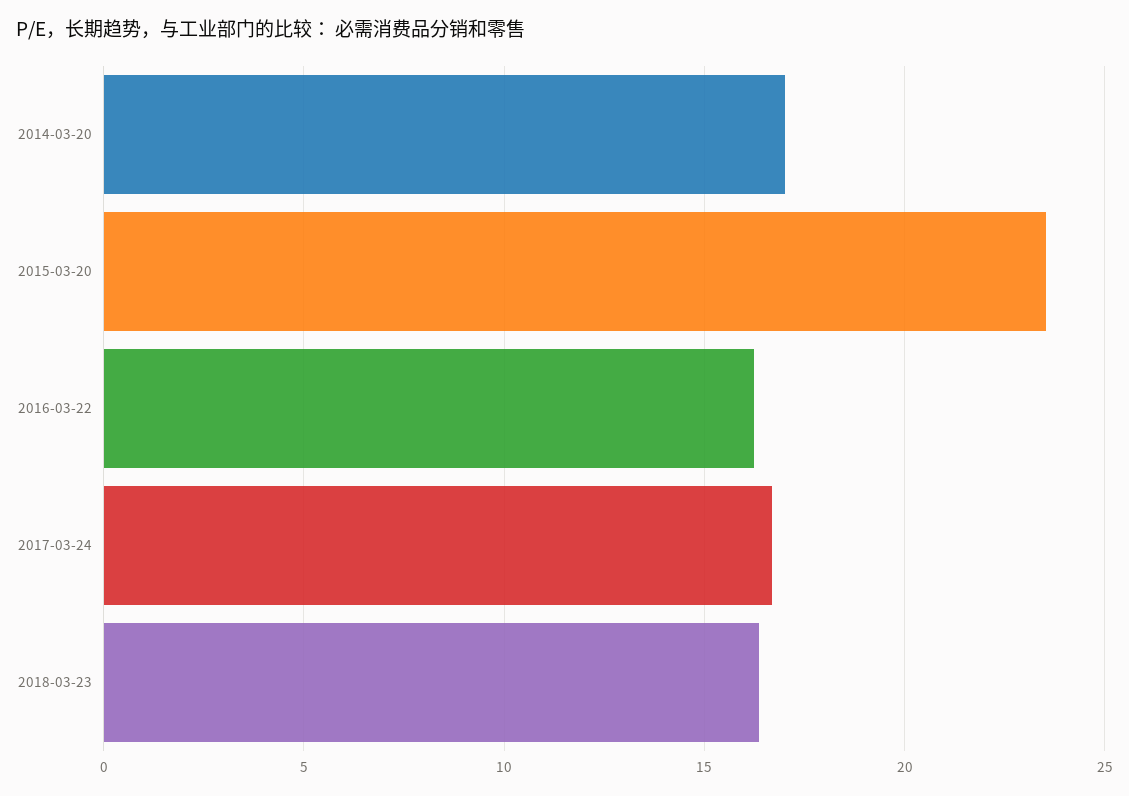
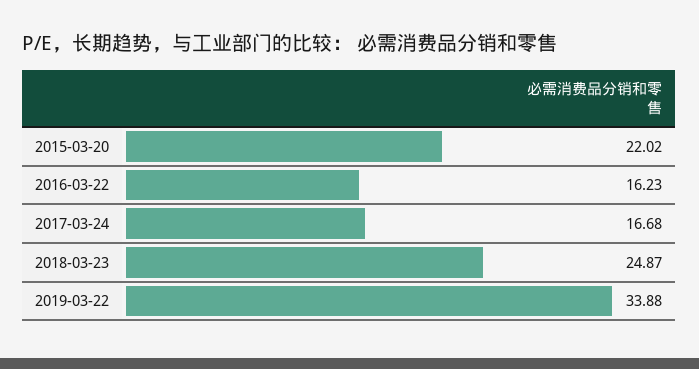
2014-03-20: 17 -> none
2015-03-20: 23.5 -> 22.02
2018-03-23: 16.5 -> 24.87
2019-03-22: none -> 33.88

